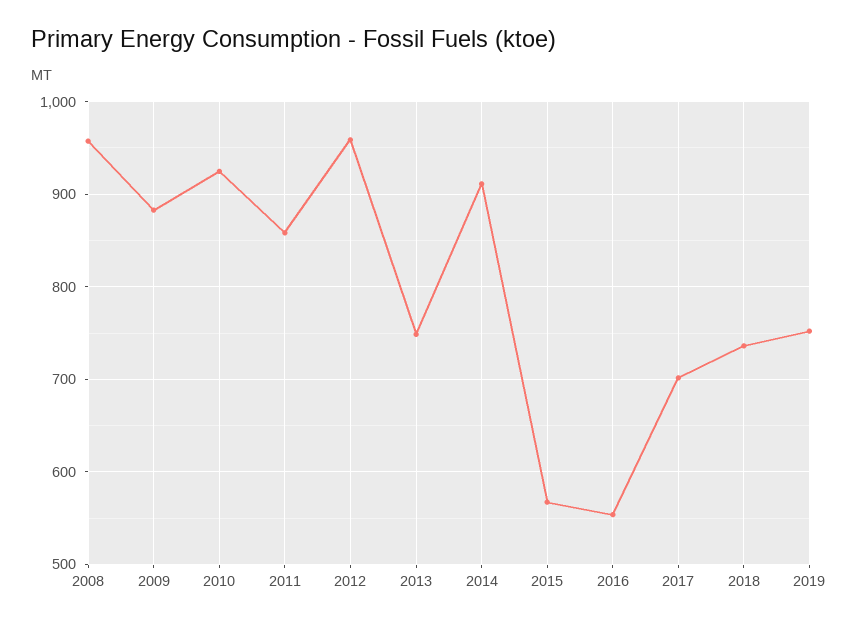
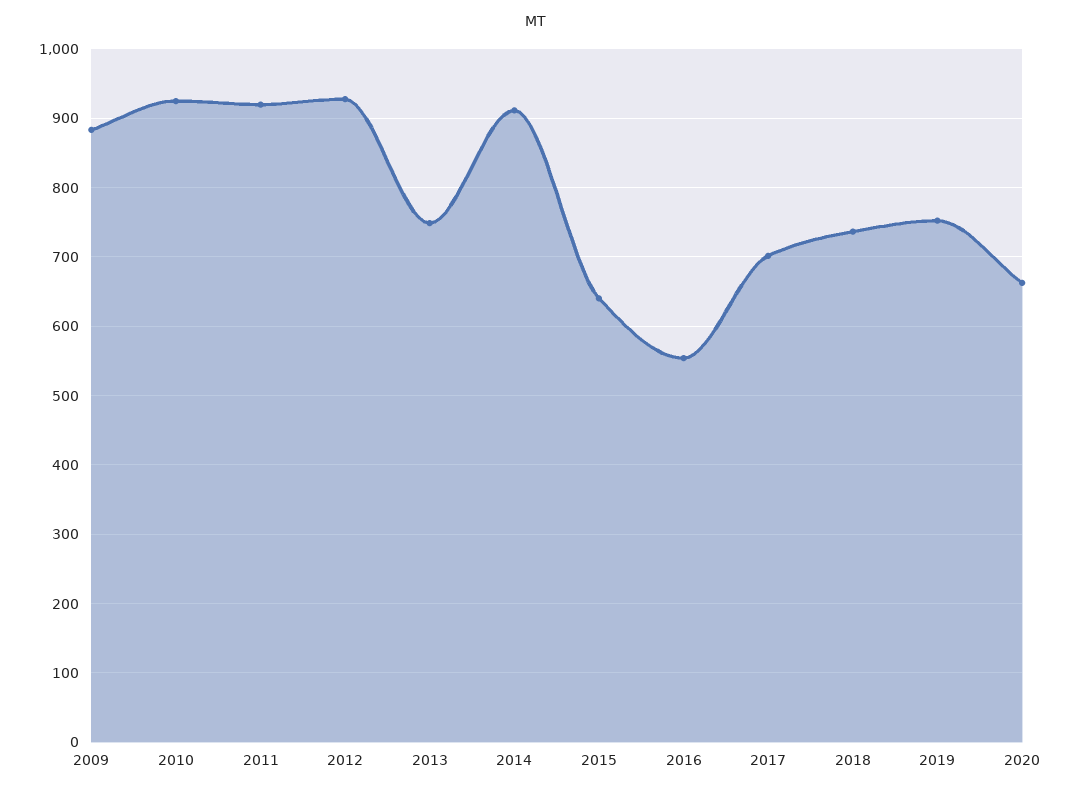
2008: 960 -> none
2011: 860 -> 920
2012: 960 -> 930
2015: 570 -> 640
2020: none -> 660

